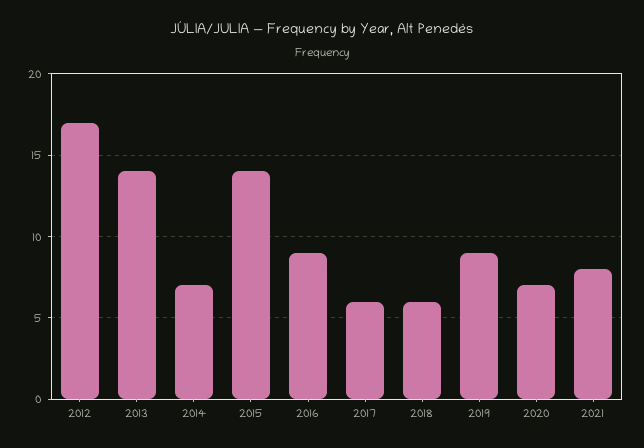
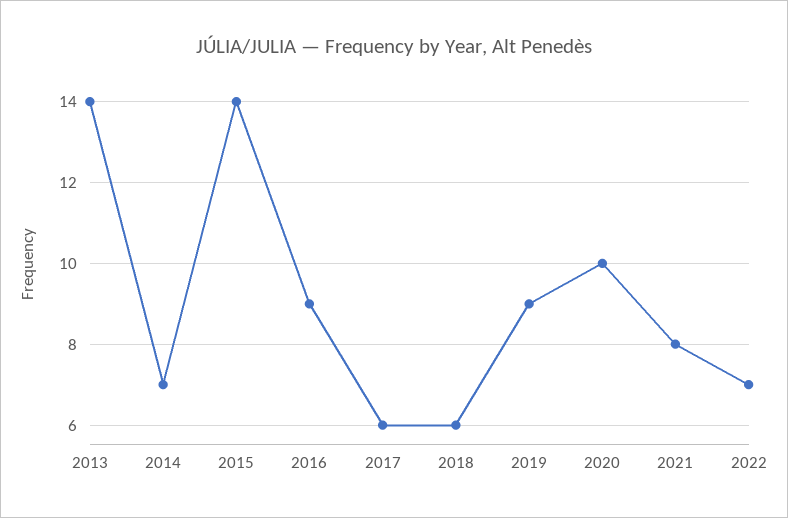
2012: 17 -> none
2020: 7 -> 10
2022: none -> 7

